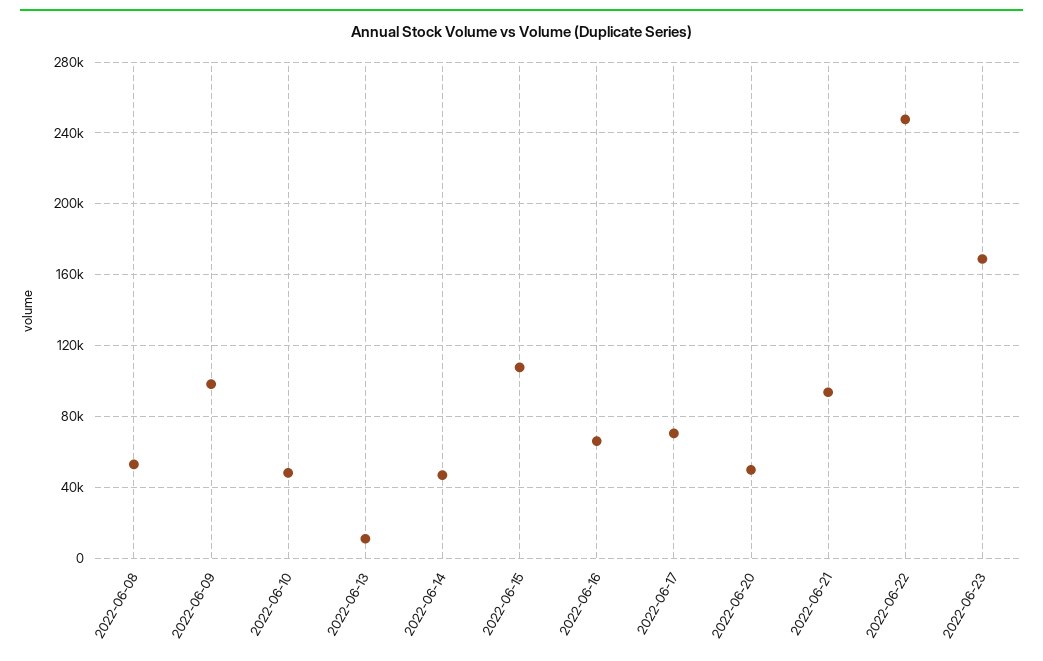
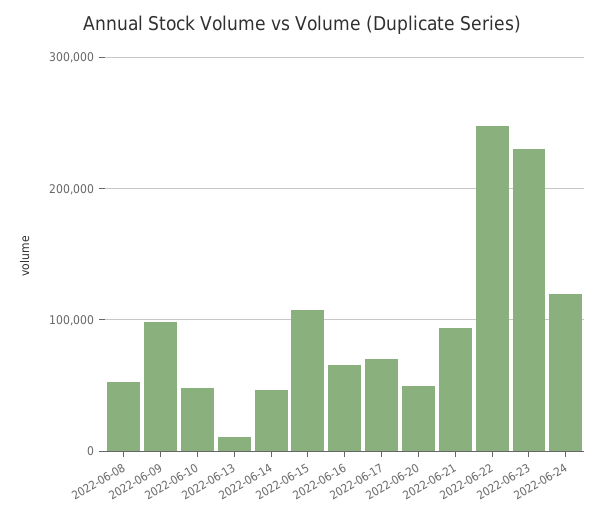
2022-06-23: 170000 -> 230000
2022-06-24: none -> 120000

